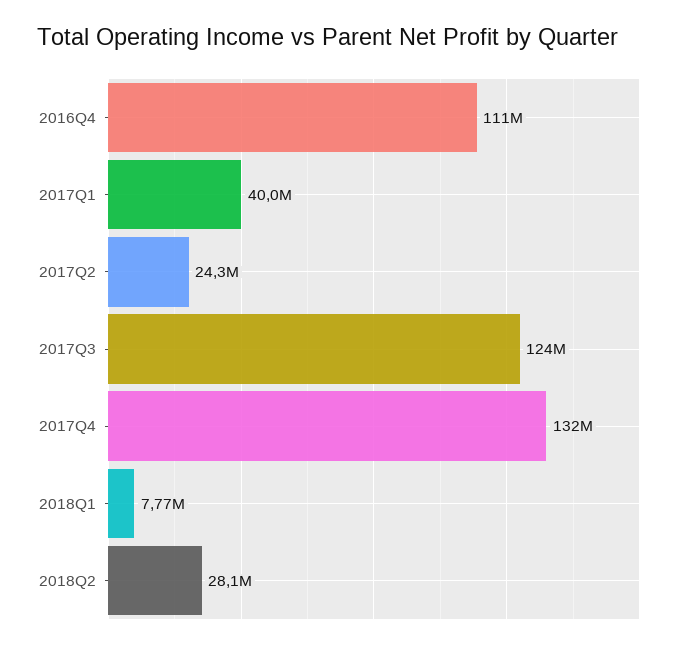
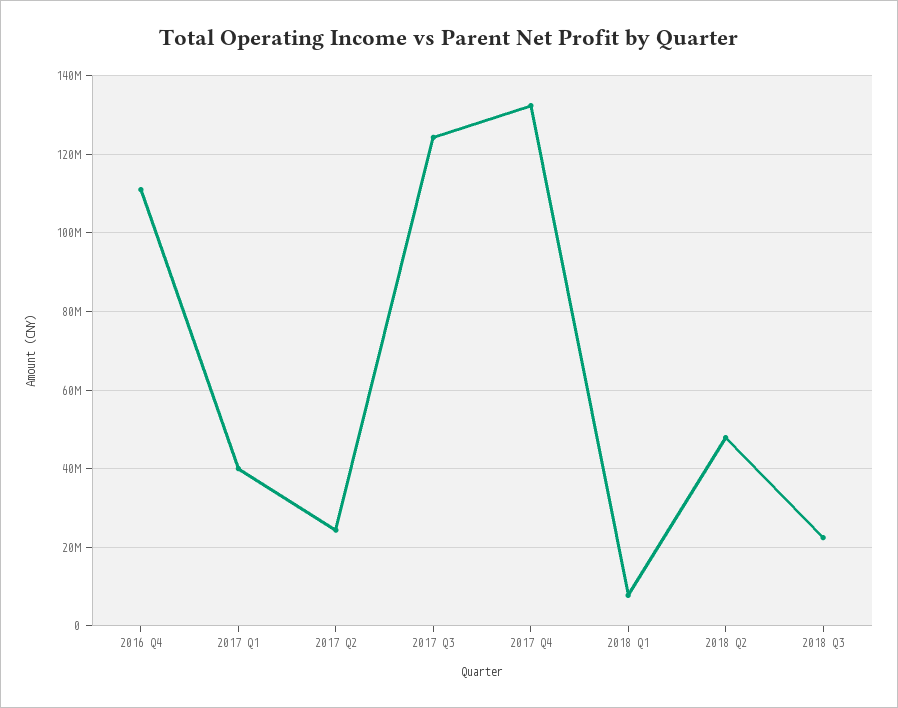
2018Q2: 28100000 -> 48000000
2018 Q3: none -> 22000000

